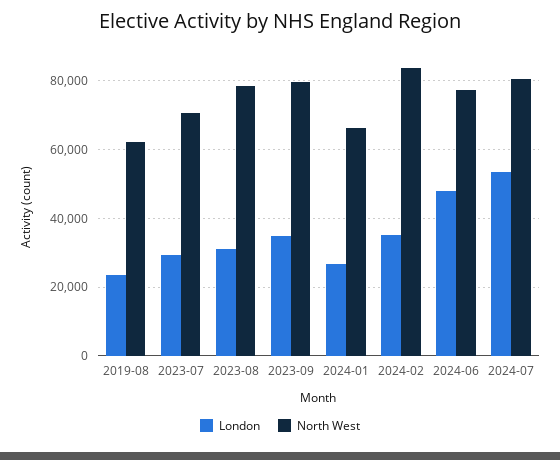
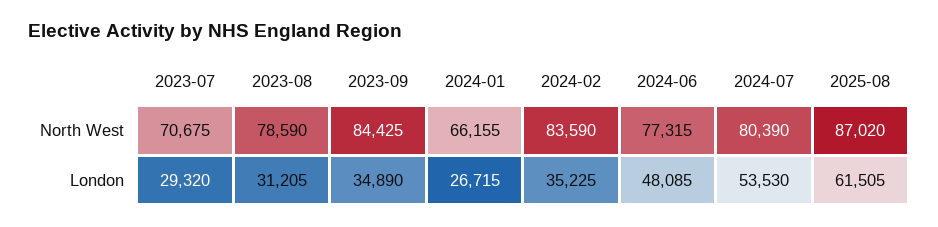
London, 2019-08: 24000 -> none
North West, 2019-08: 62000 -> none
North West, 2023-09: 80000 -> 84425
North West, 2025-08: none -> 87020
London, 2025-08: none -> 61505

